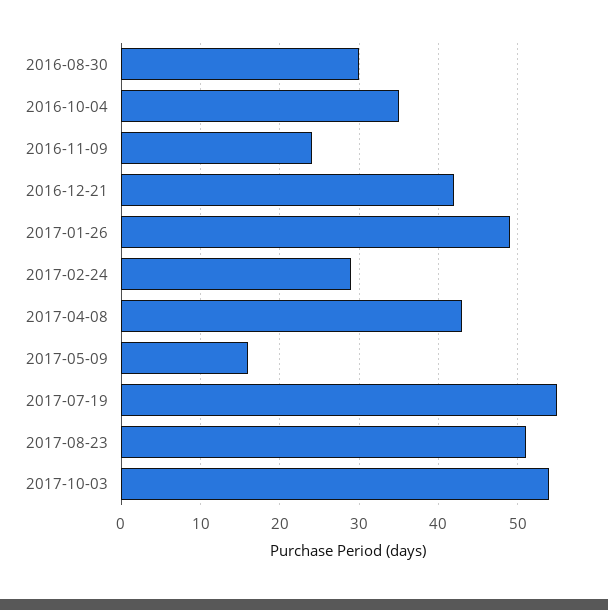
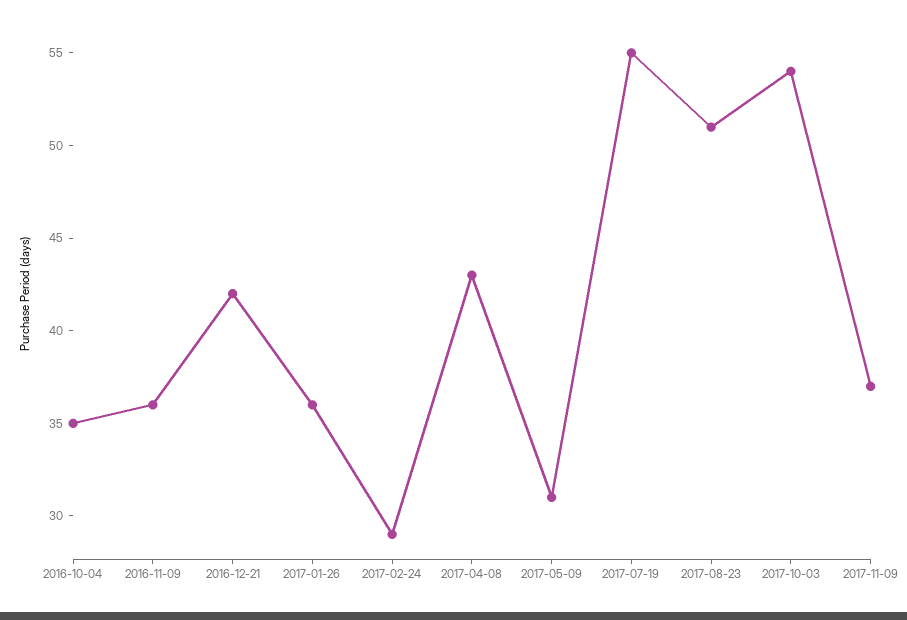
2016-08-30: 30 -> none
2016-11-09: 24 -> 36
2017-01-26: 49 -> 36
2017-05-09: 16 -> 31
2017-11-09: none -> 37

